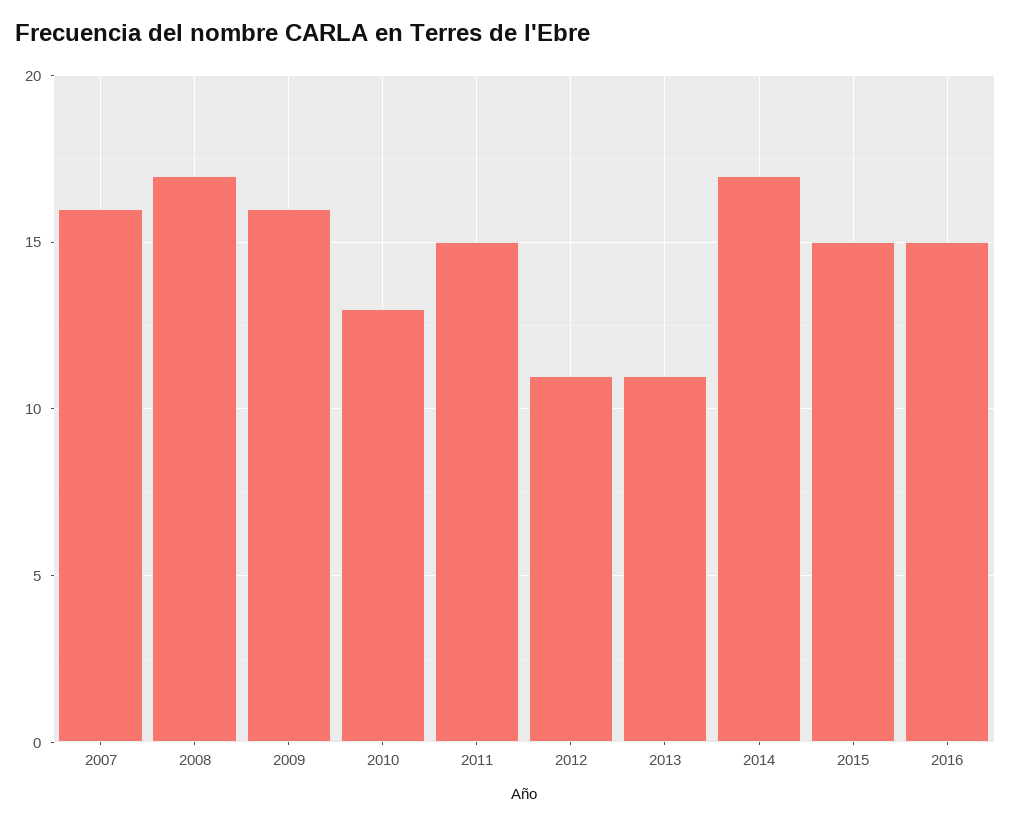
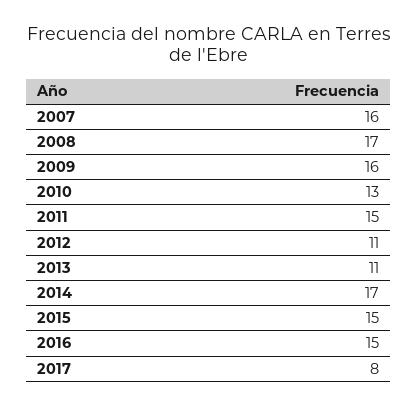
2017: none -> 8

